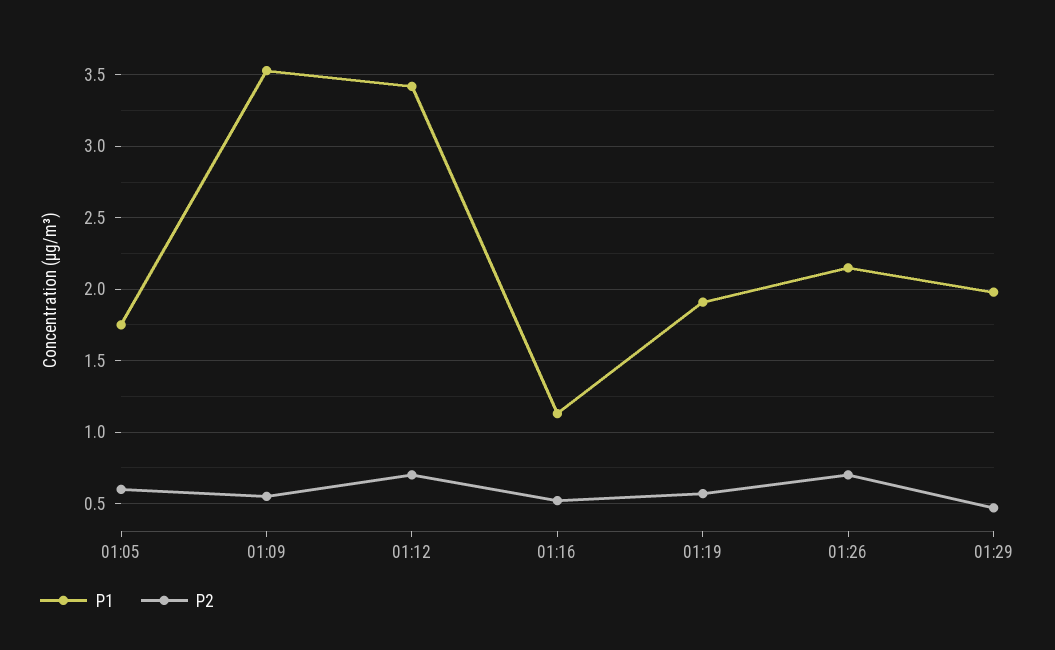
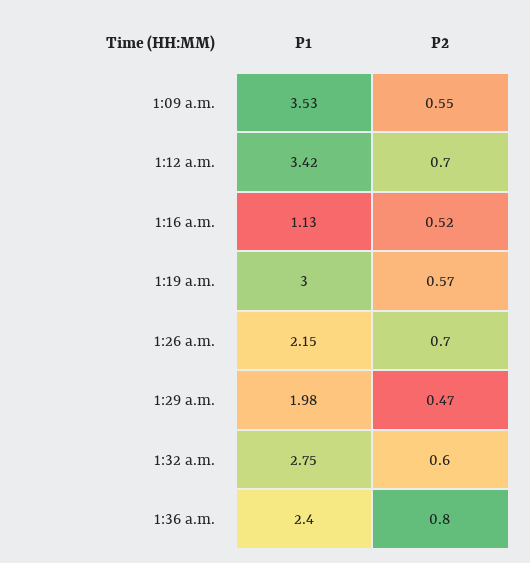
P1, 01:05: 1.75 -> none
P2, 01:05: 0.6 -> none
P1, 01:19: 1.9 -> 3
P1, 1:32 a.m.: none -> 2.75
P2, 1:32 a.m.: none -> 0.6
P1, 1:36 a.m.: none -> 2.4
P2, 1:36 a.m.: none -> 0.8

